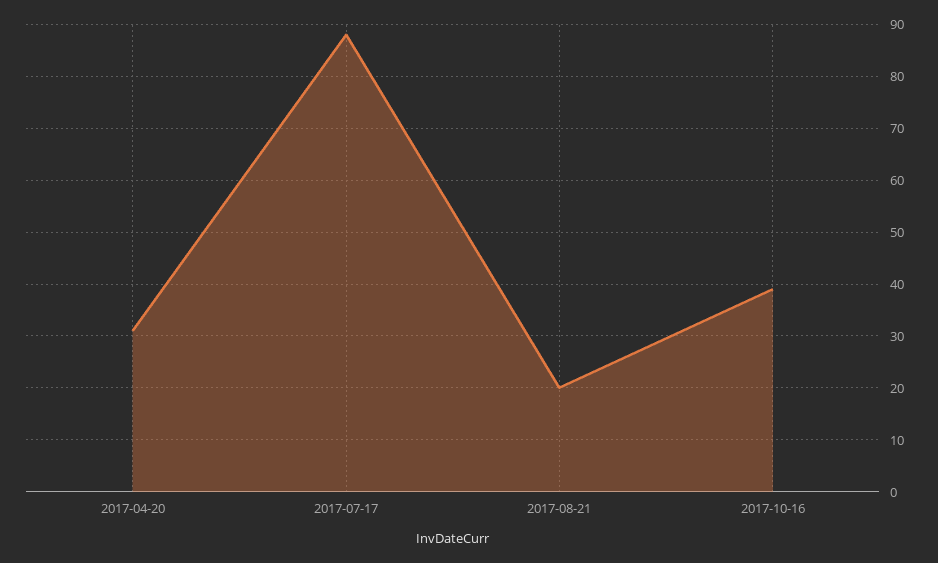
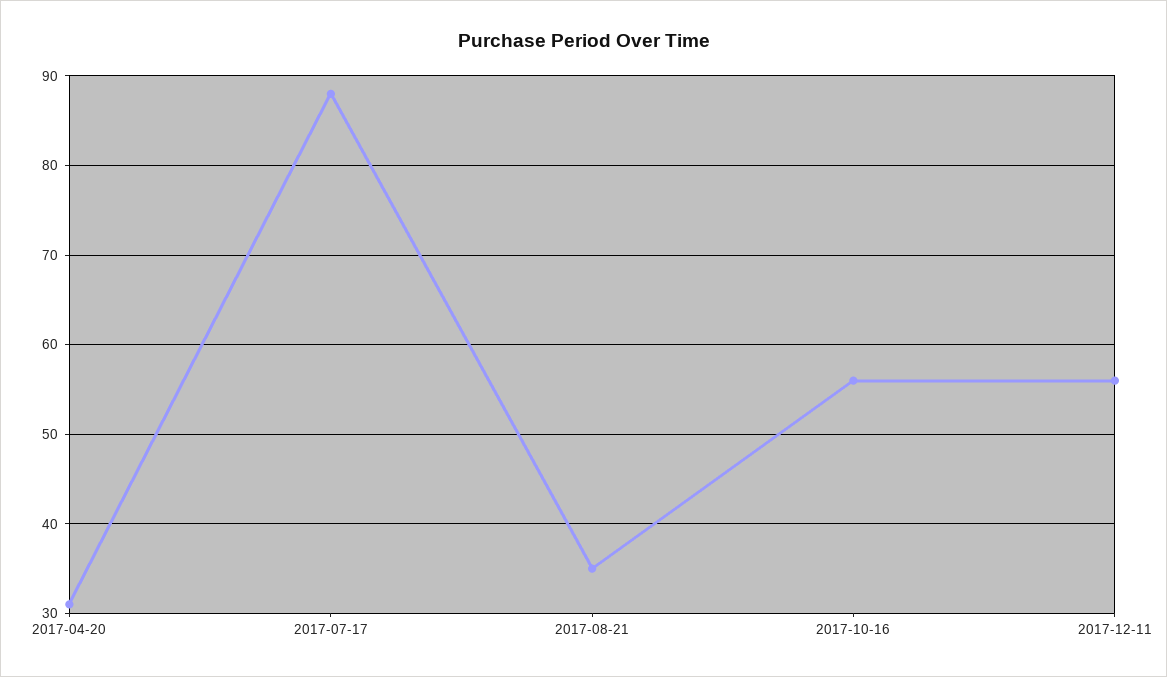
2017-08-21: 20 -> 35
2017-10-16: 40 -> 56
2017-12-11: none -> 56

